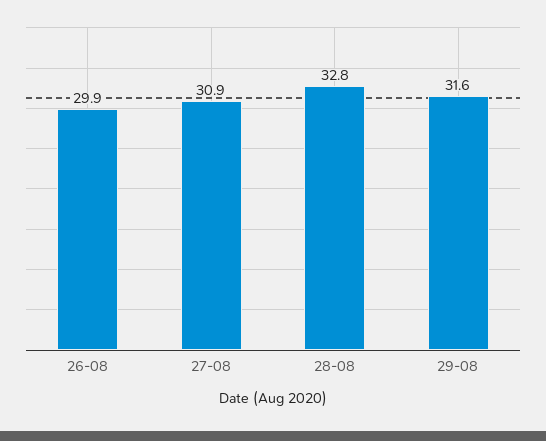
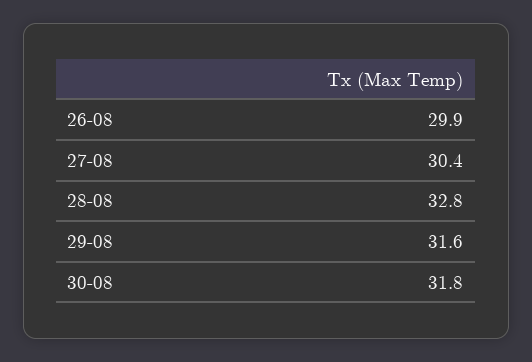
27-08: 30.9 -> 30.4
30-08: none -> 31.8

